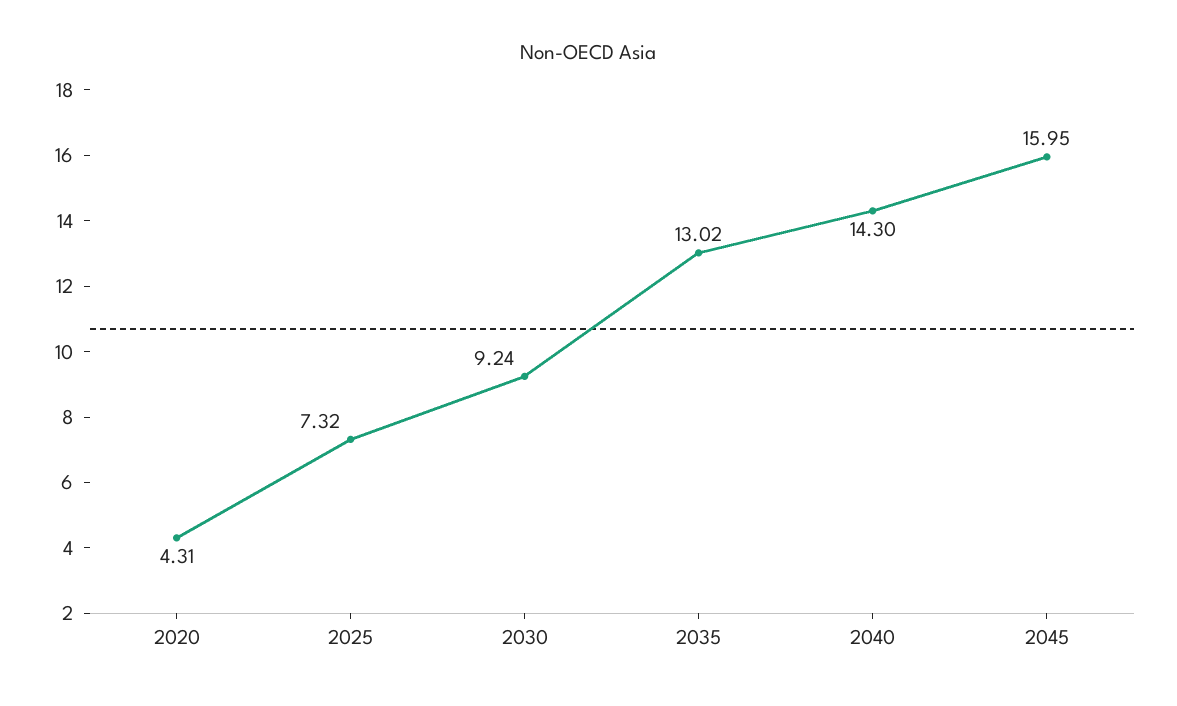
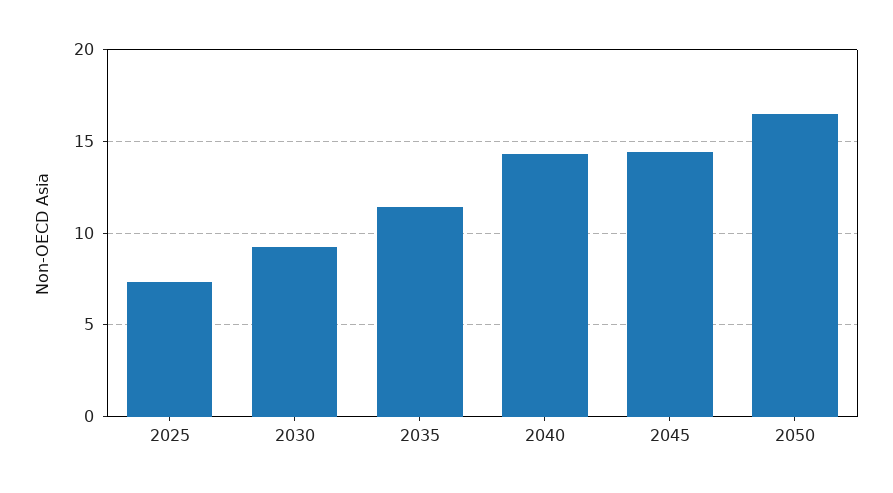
2020: 4.31 -> none
2035: 13.02 -> 11.5
2045: 15.95 -> 14.5
2050: none -> 16.5

